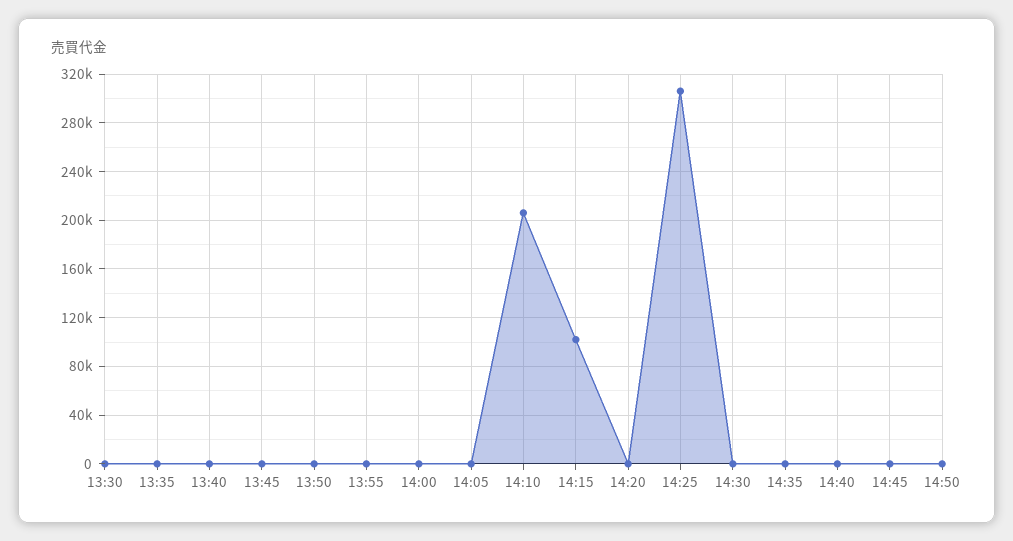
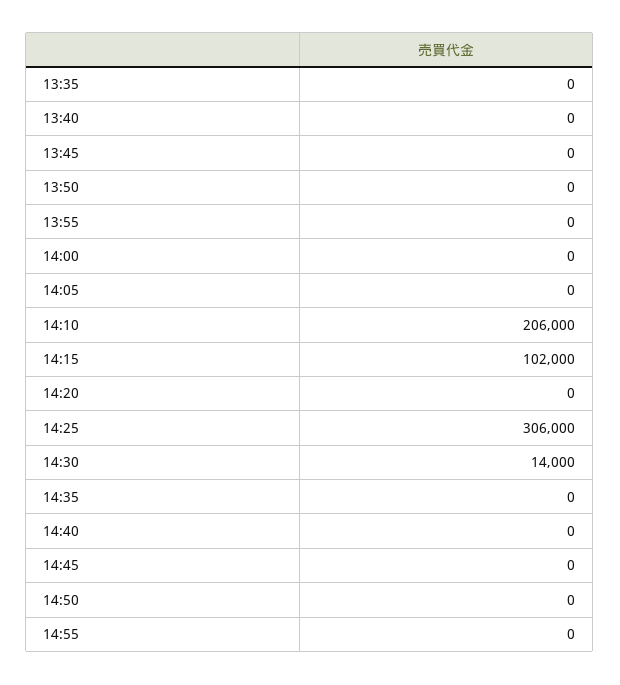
13:30: 0 -> none
14:30: 0 -> 14000
14:55: none -> 0

